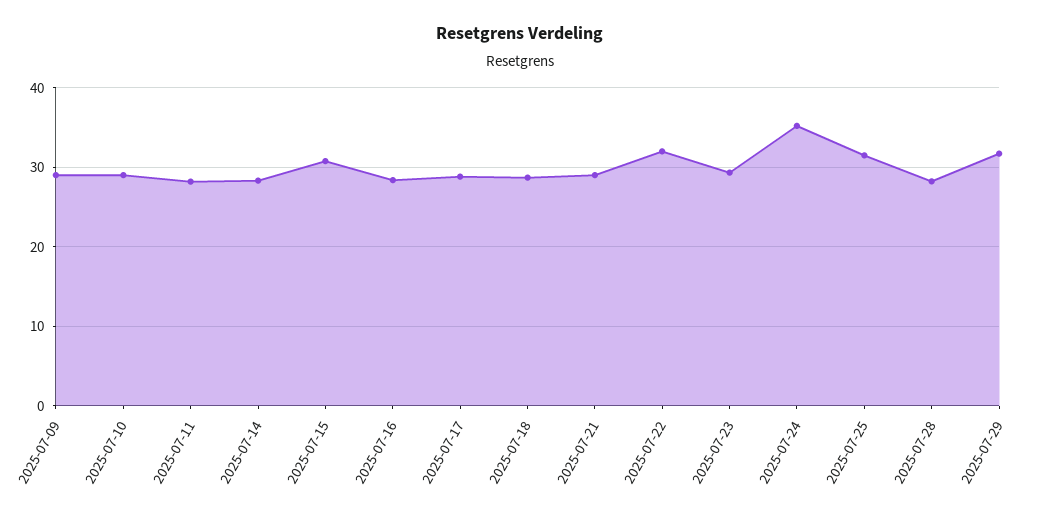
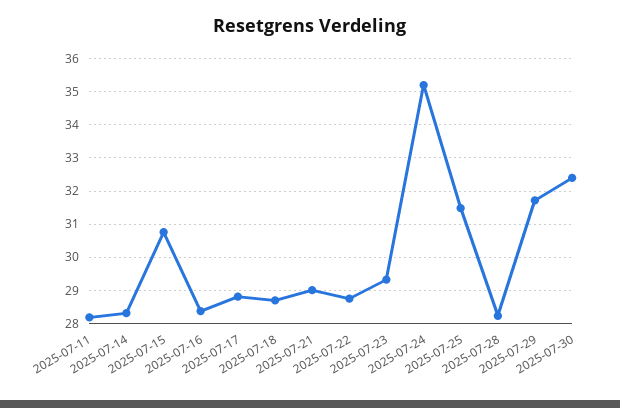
2025-07-09: 29 -> none
2025-07-10: 29 -> none
2025-07-22: 32 -> 28.8
2025-07-30: none -> 32.4

